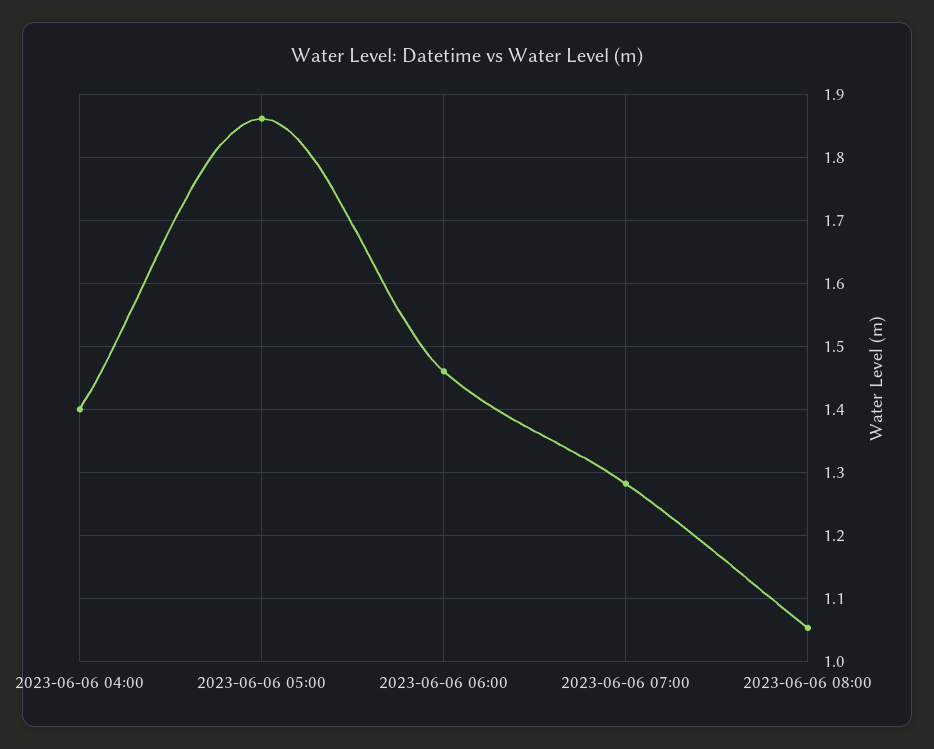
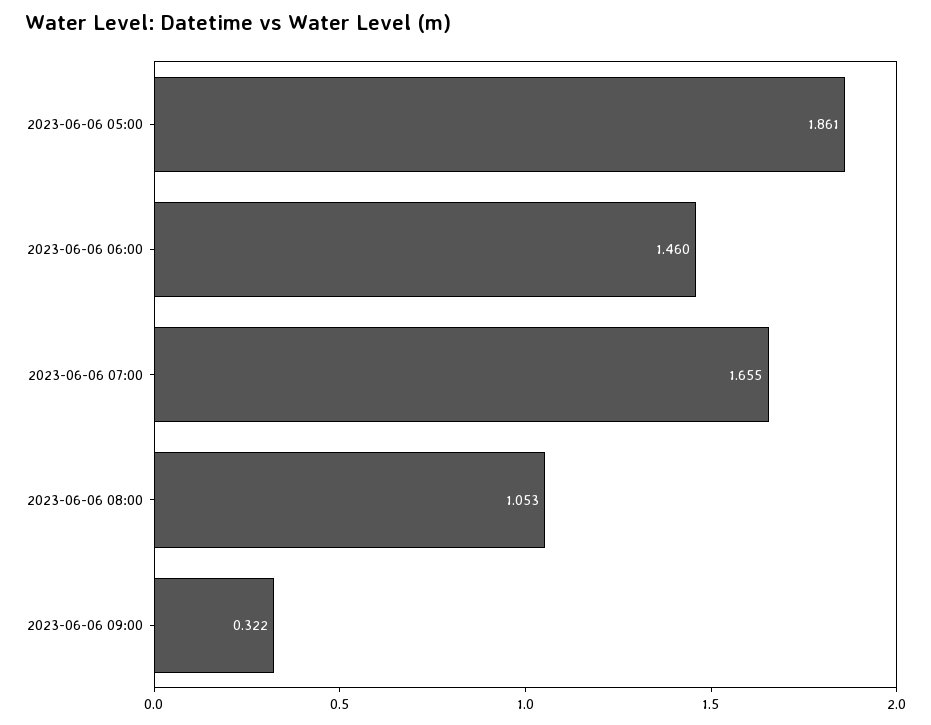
2023-06-06 04:00: 1.4 -> none
2023-06-06 07:00: 1.28 -> 1.655
2023-06-06 09:00: none -> 0.322

